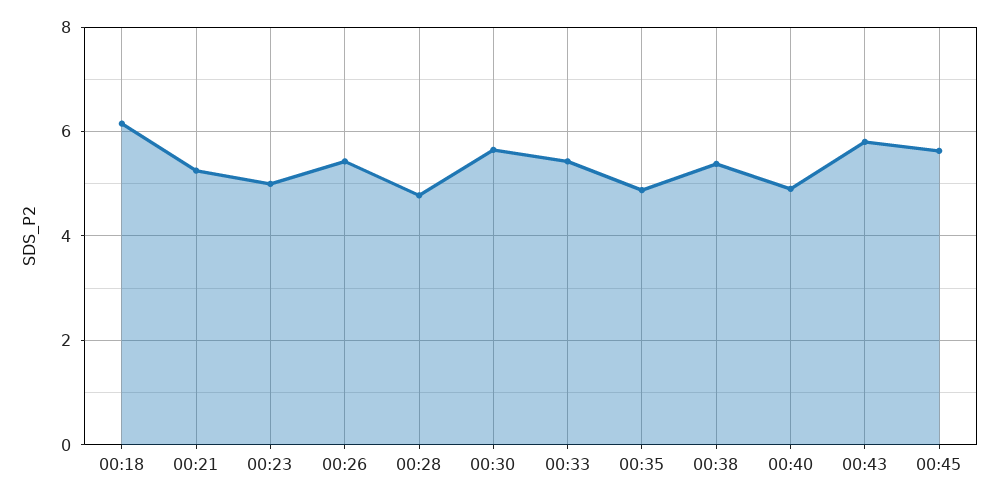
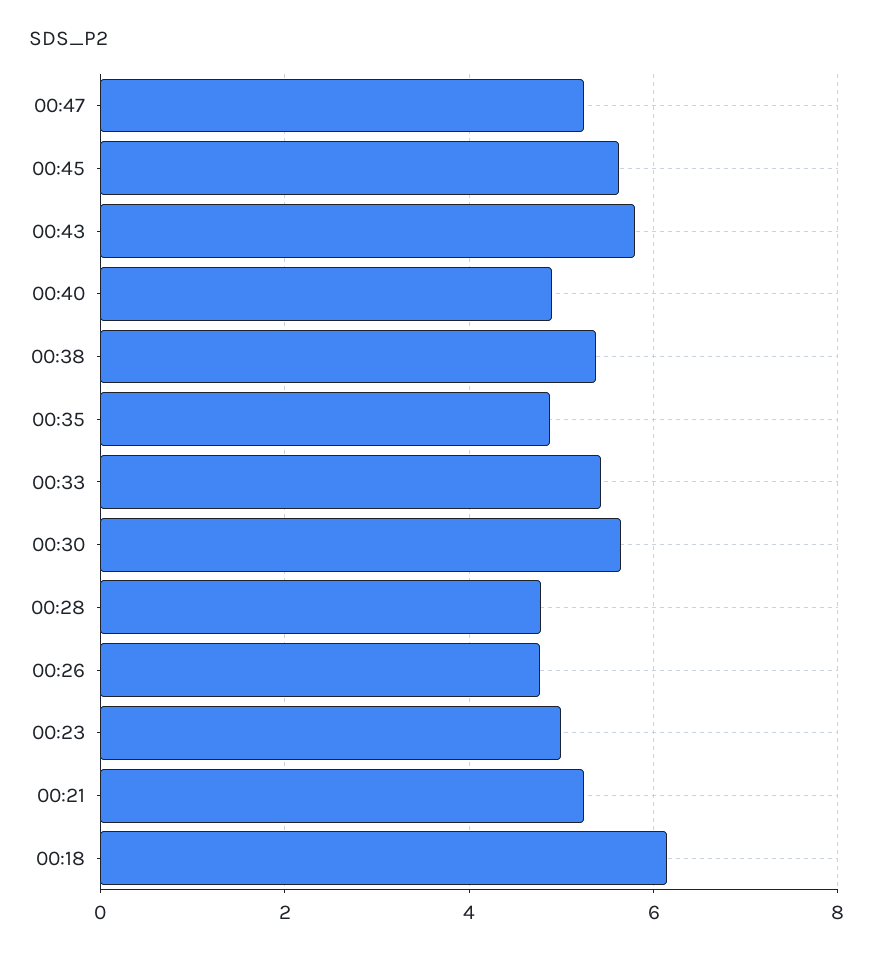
00:26: 5.4 -> 4.8
00:47: none -> 5.2

